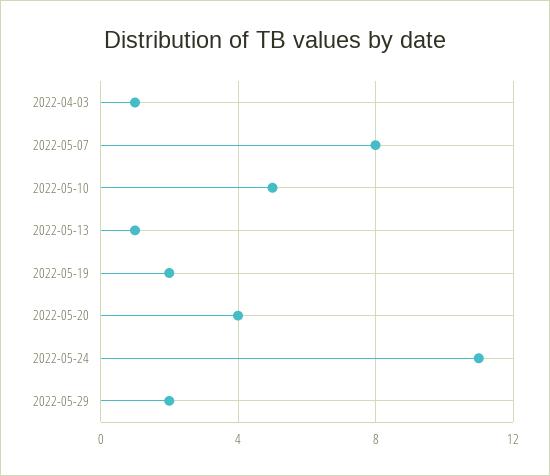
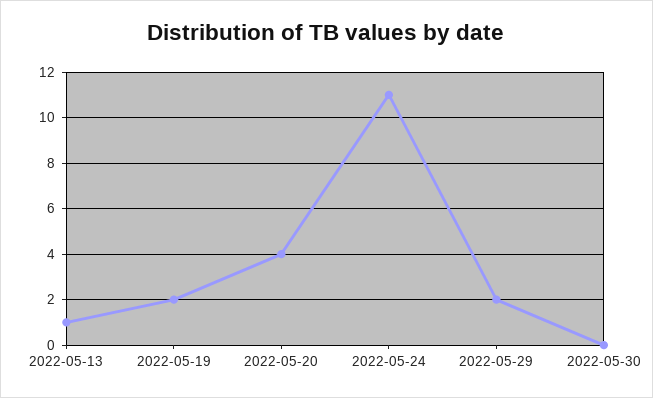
2022-04-03: 1 -> none
2022-05-07: 8 -> none
2022-05-10: 5 -> none
2022-05-30: none -> 0

